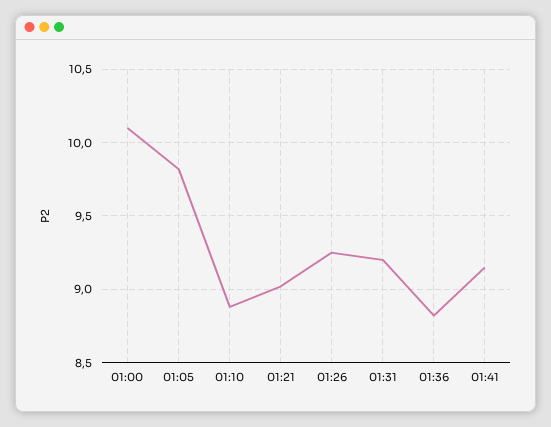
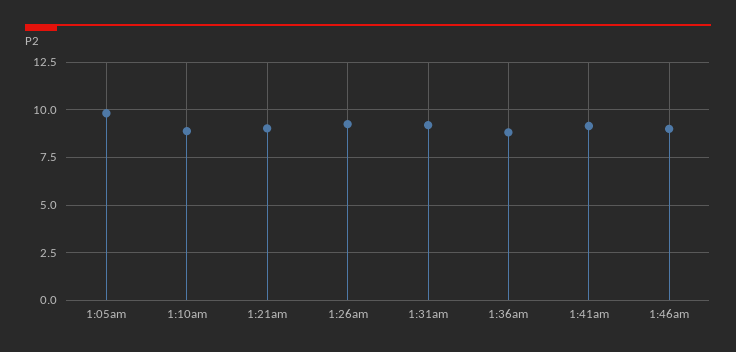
01:00: 10.1 -> none
1:46am: none -> 9

